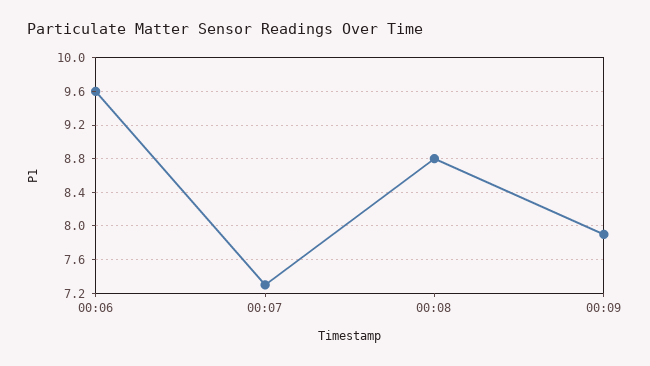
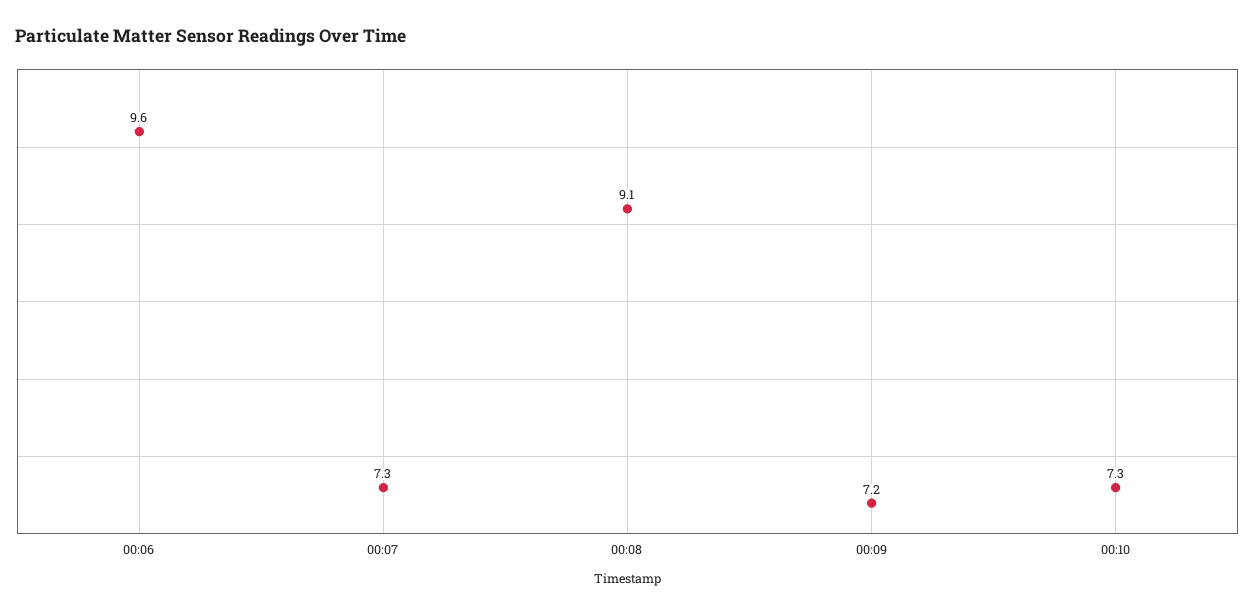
00:08: 8.8 -> 9.1
00:09: 7.9 -> 7.2
00:10: none -> 7.3

